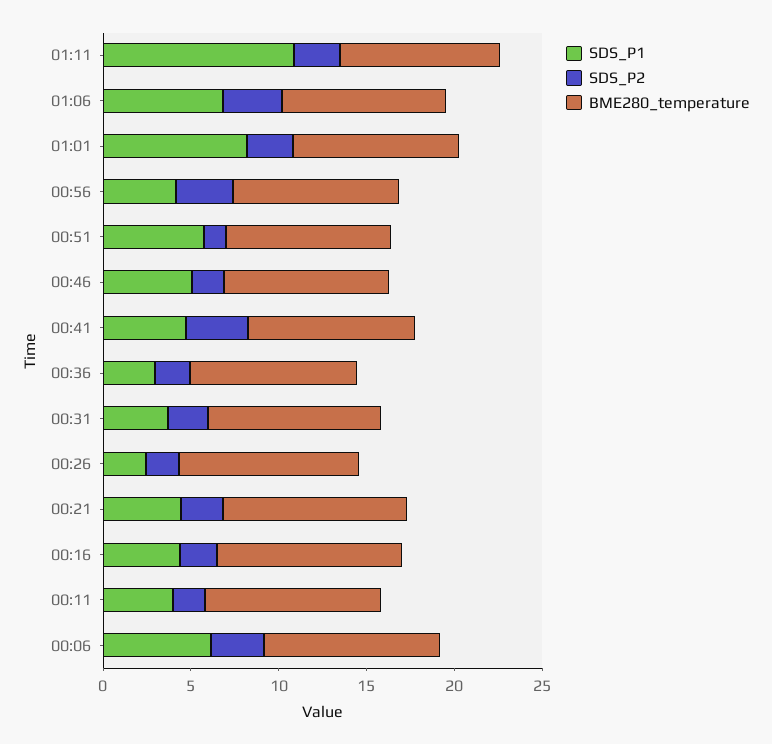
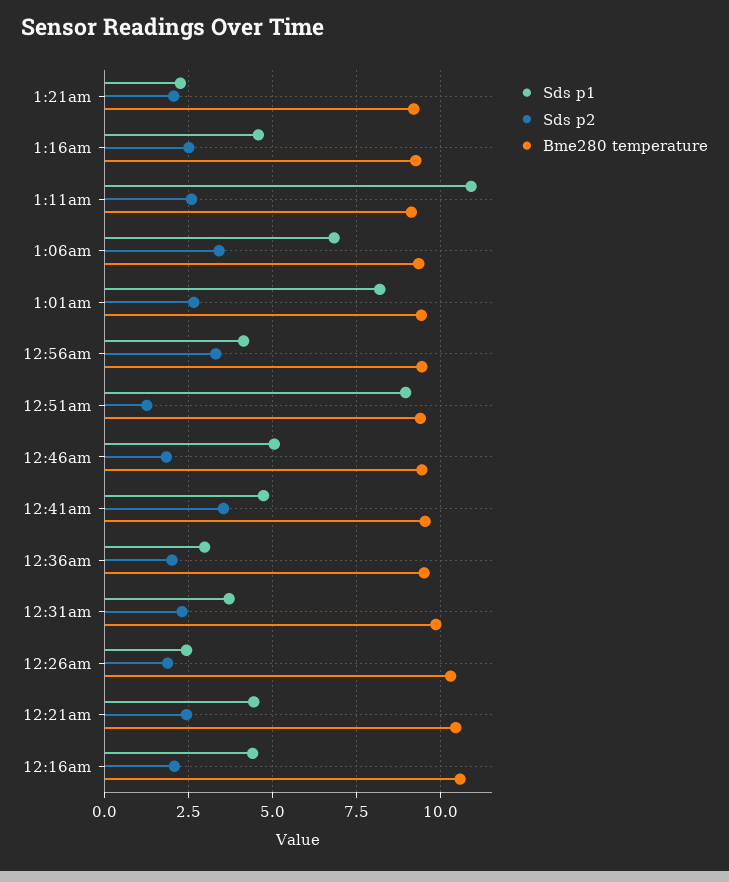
SDS_P1, 00:51: 6 -> 9
SDS_P1, 00:11: 4 -> none
SDS_P2, 00:11: 2 -> none
BME280_temperature, 00:11: 10 -> none
SDS_P1, 00:06: 6 -> none
SDS_P2, 00:06: 3 -> none
BME280_temperature, 00:06: 10 -> none
SDS_P1, 1:21am: none -> 2.25
SDS_P2, 1:21am: none -> 2
BME280_temperature, 1:21am: none -> 9.25
SDS_P1, 1:16am: none -> 4.5
SDS_P2, 1:16am: none -> 2.5
BME280_temperature, 1:16am: none -> 9.25

